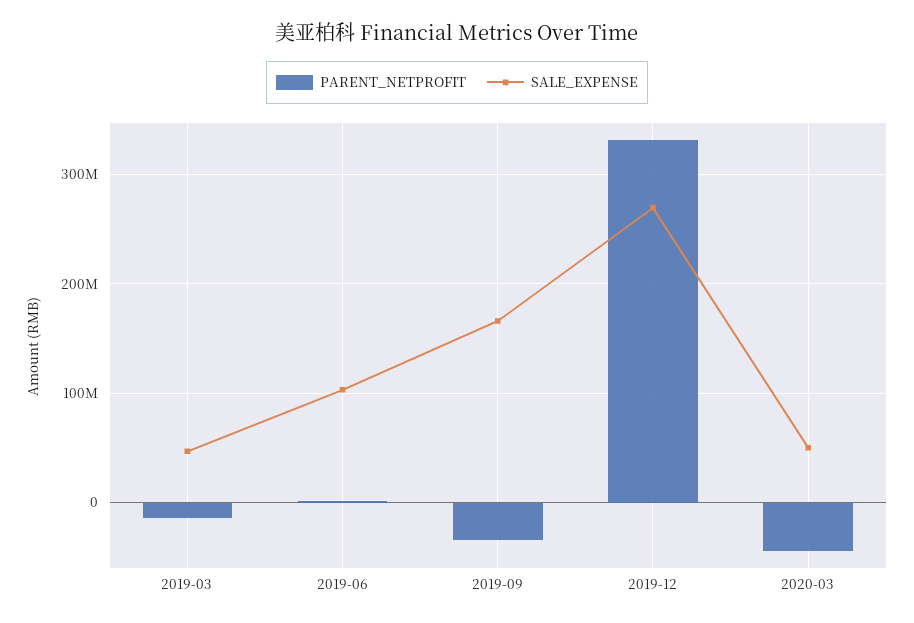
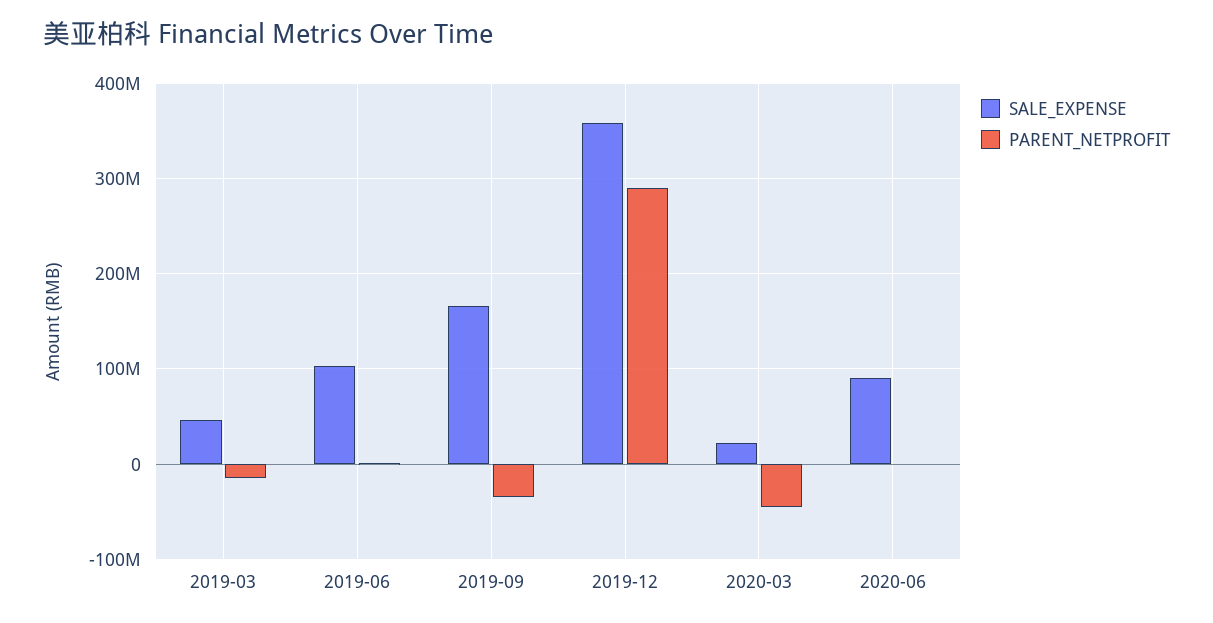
PARENT_NETPROFIT, 2019-12: 330000000 -> 290000000
SALE_EXPENSE, 2019-12: 270000000 -> 360000000
SALE_EXPENSE, 2020-03: 50000000 -> 20000000
SALE_EXPENSE, 2020-06: none -> 90000000
PARENT_NETPROFIT, 2020-06: none -> 0

